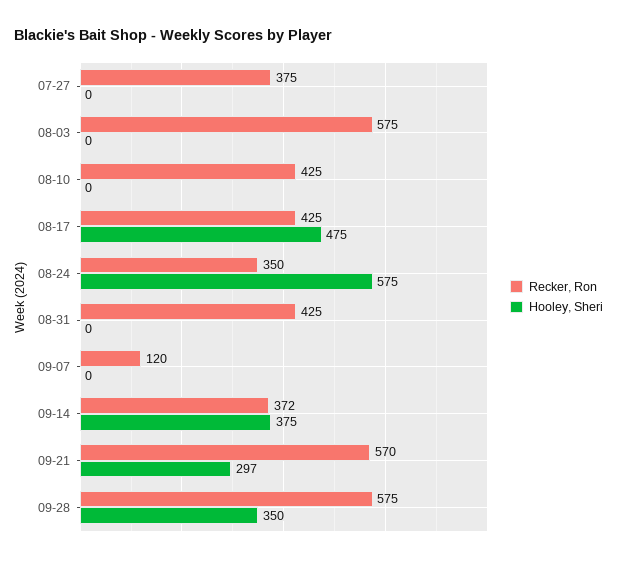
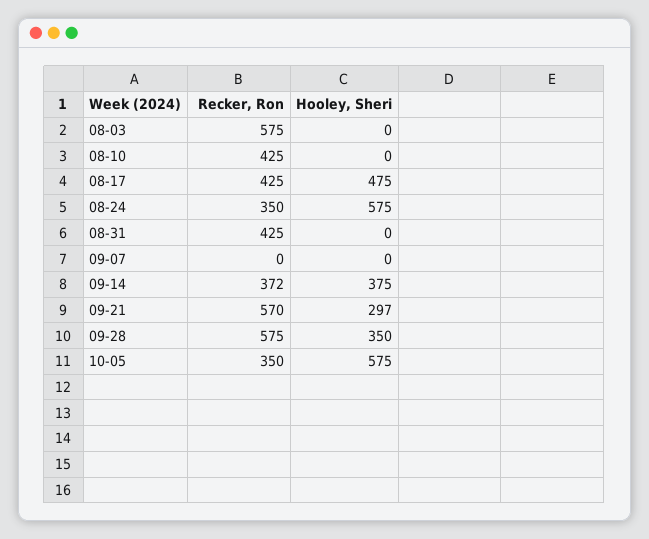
Recker, Ron, 07-27: 375 -> none
Hooley, Sheri, 07-27: 0 -> none
Recker, Ron, 09-07: 120 -> 0
Recker, Ron, 10-05: none -> 350
Hooley, Sheri, 10-05: none -> 575

